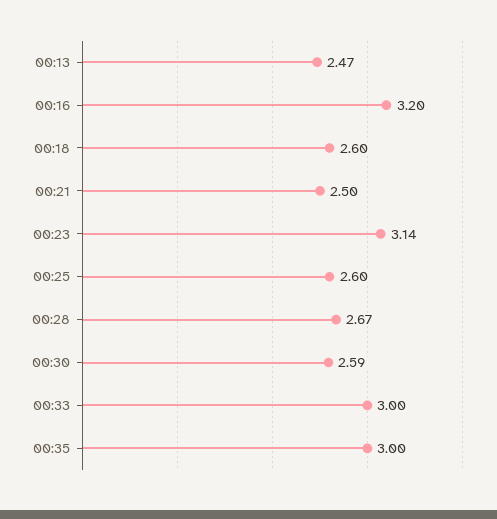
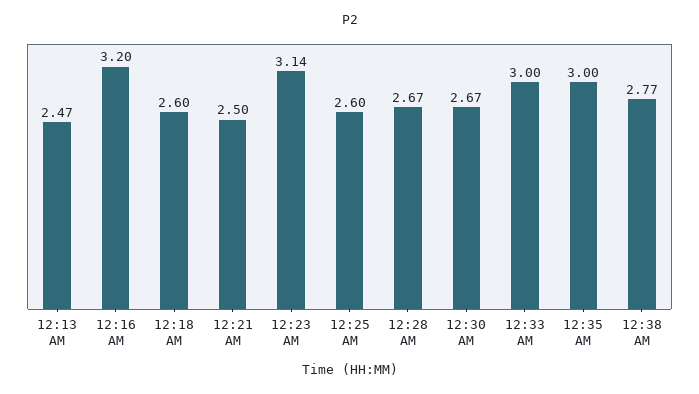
00:30: 2.59 -> 2.67
12:38 AM: none -> 2.77

